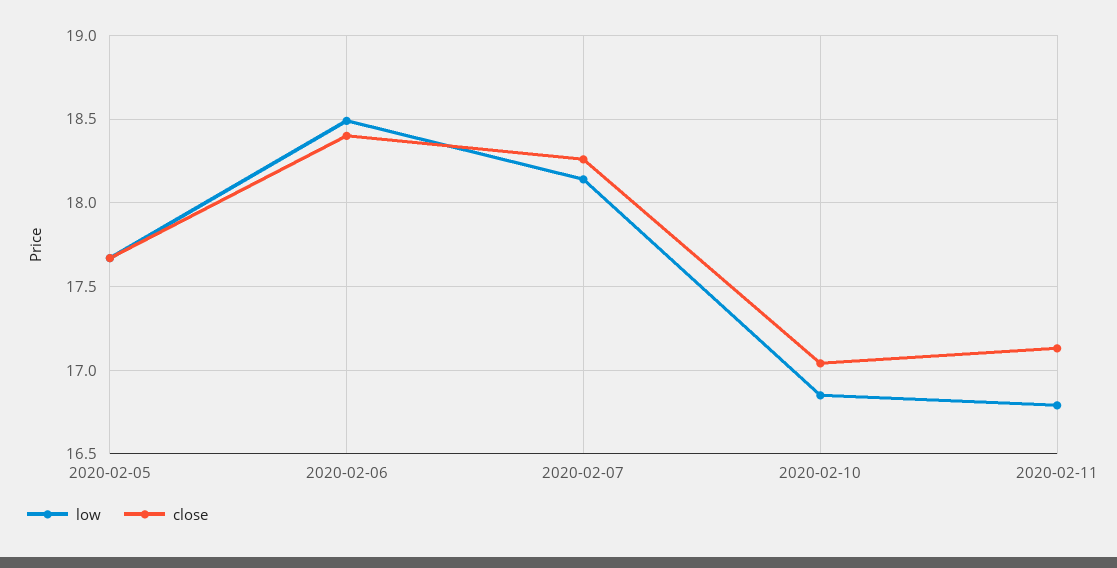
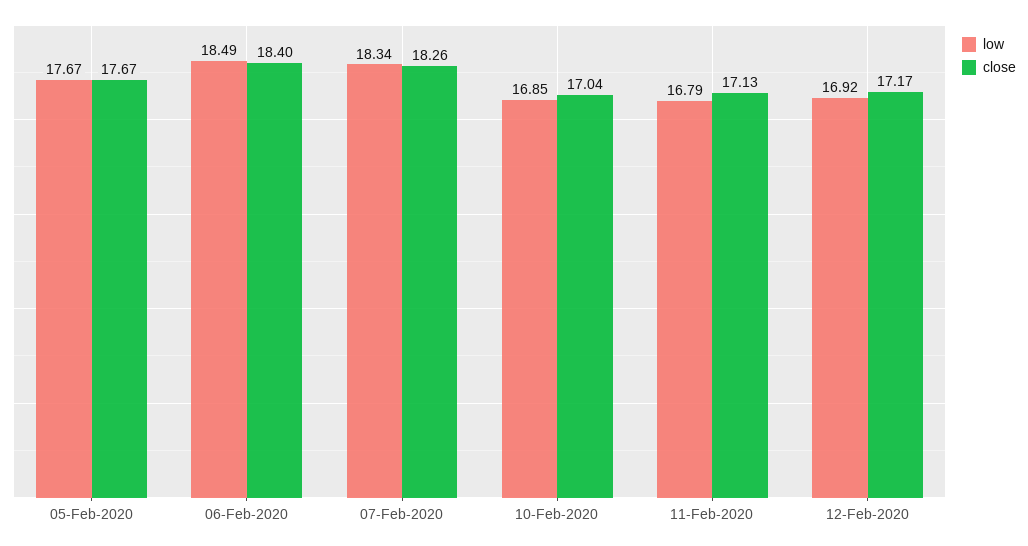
low, 2020-02-07: 18.15 -> 18.34
low, 12-Feb-2020: none -> 16.92
close, 12-Feb-2020: none -> 17.17

